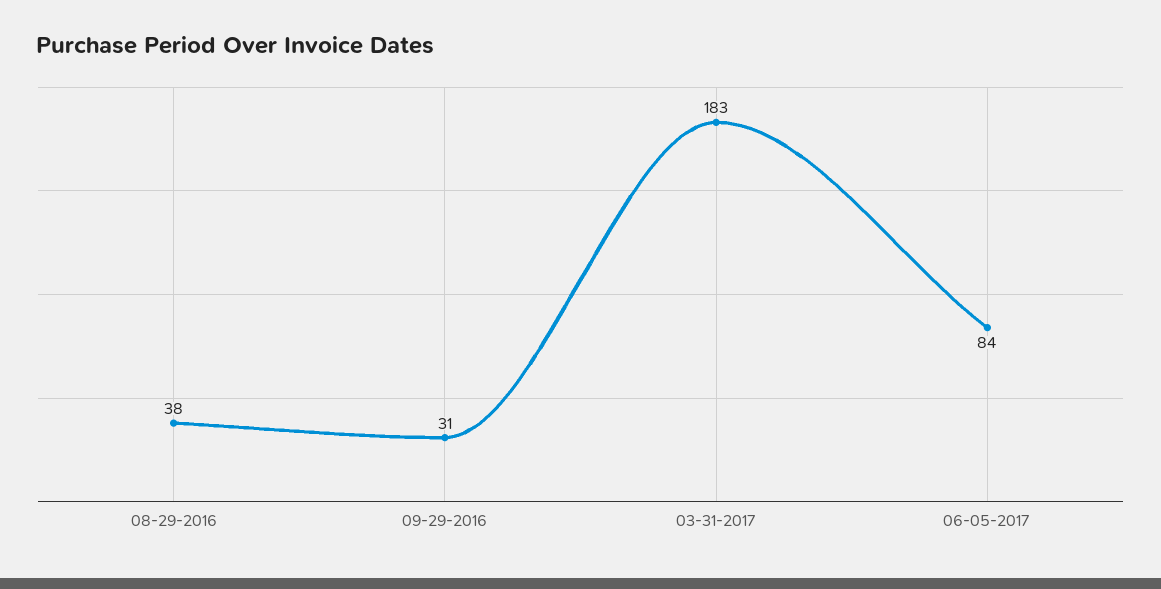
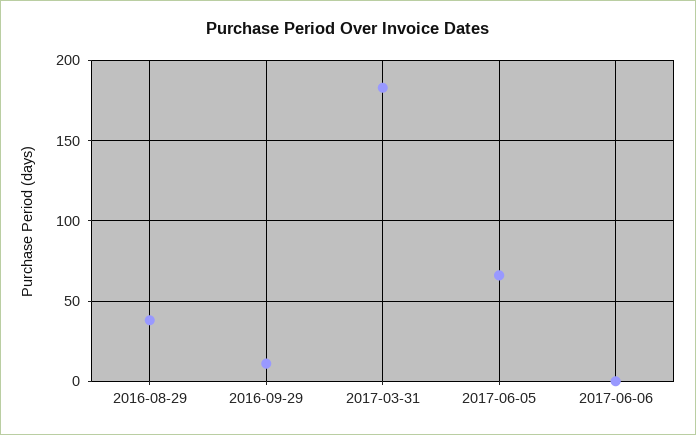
09-29-2016: 31 -> 10
06-05-2017: 84 -> 65
2017-06-06: none -> 0

